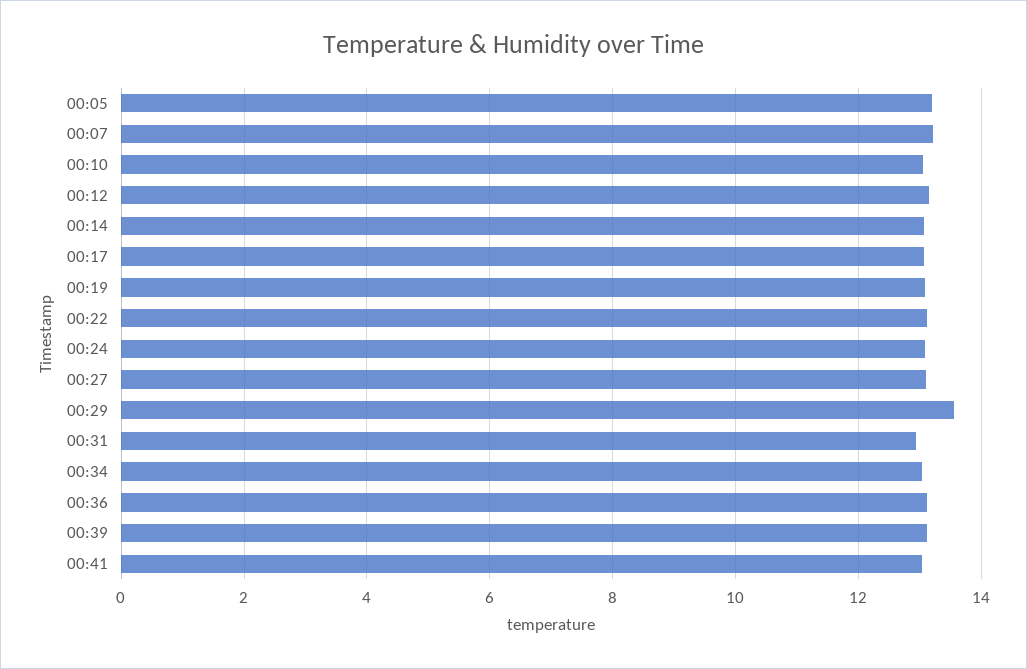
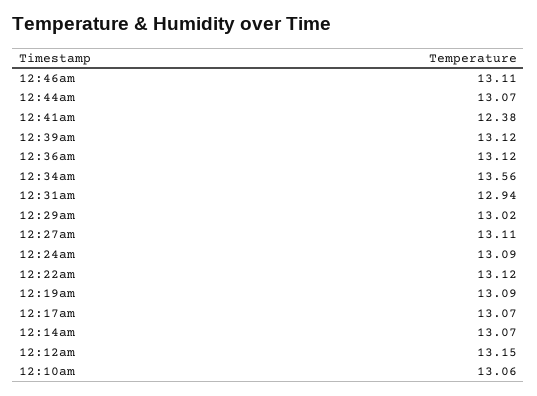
00:05: 13.2 -> none
00:07: 13.2 -> none
00:29: 13.6 -> 13.02
00:34: 13 -> 13.56
00:41: 13 -> 12.38
12:46am: none -> 13.11
12:44am: none -> 13.07

